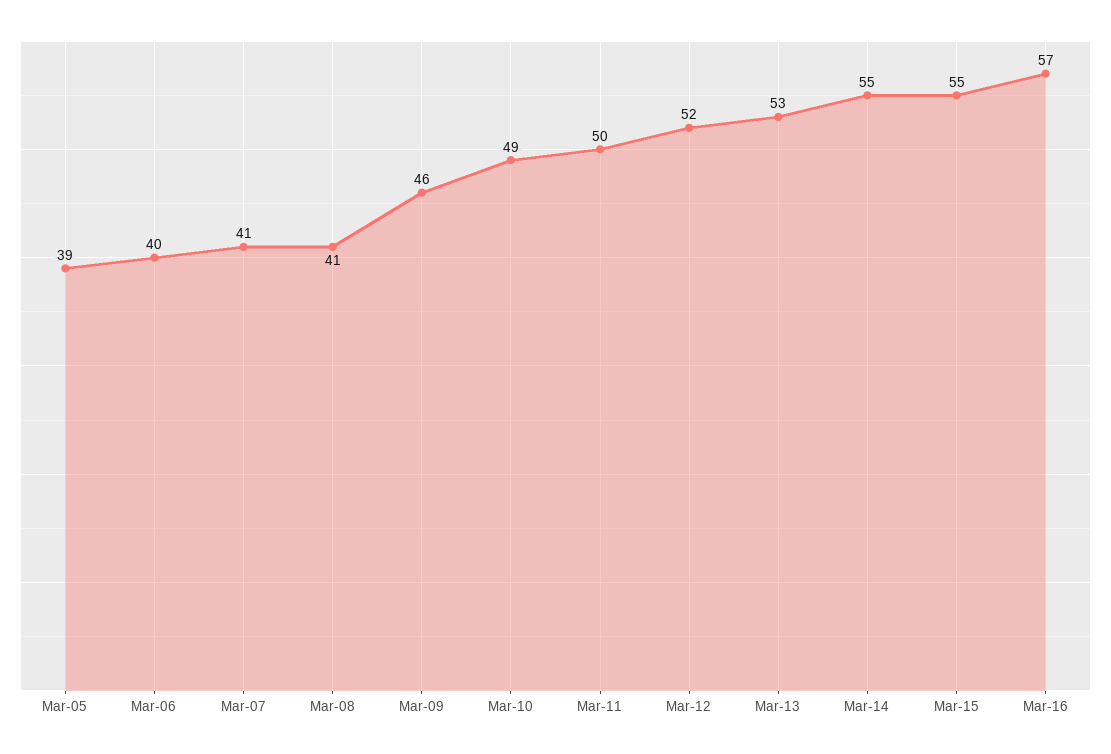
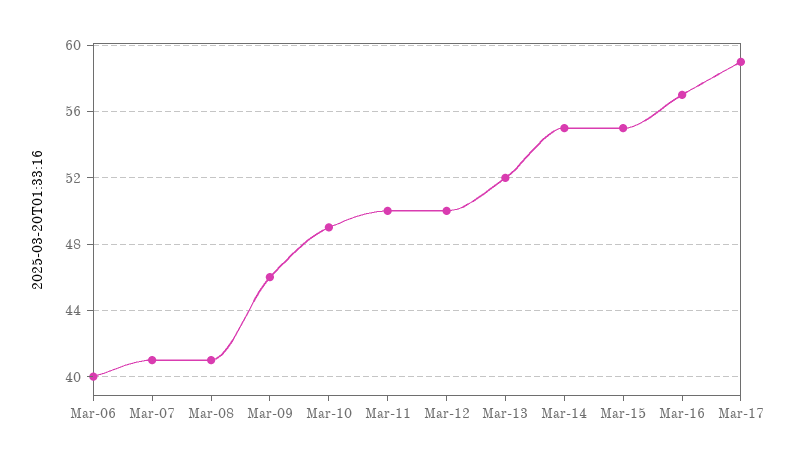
Mar-05: 39 -> none
Mar-12: 52 -> 50
Mar-13: 53 -> 52
Mar-17: none -> 59

